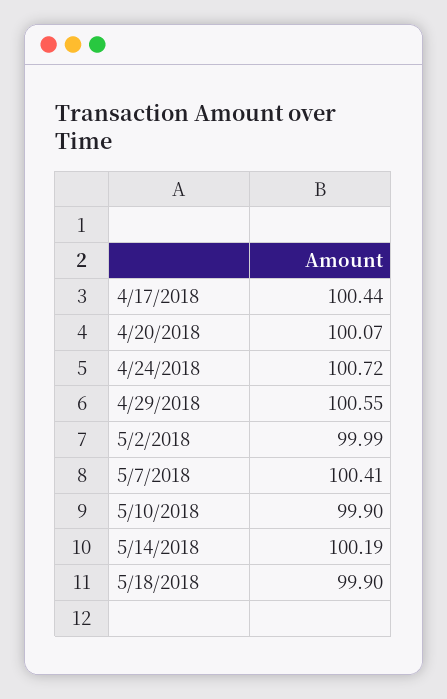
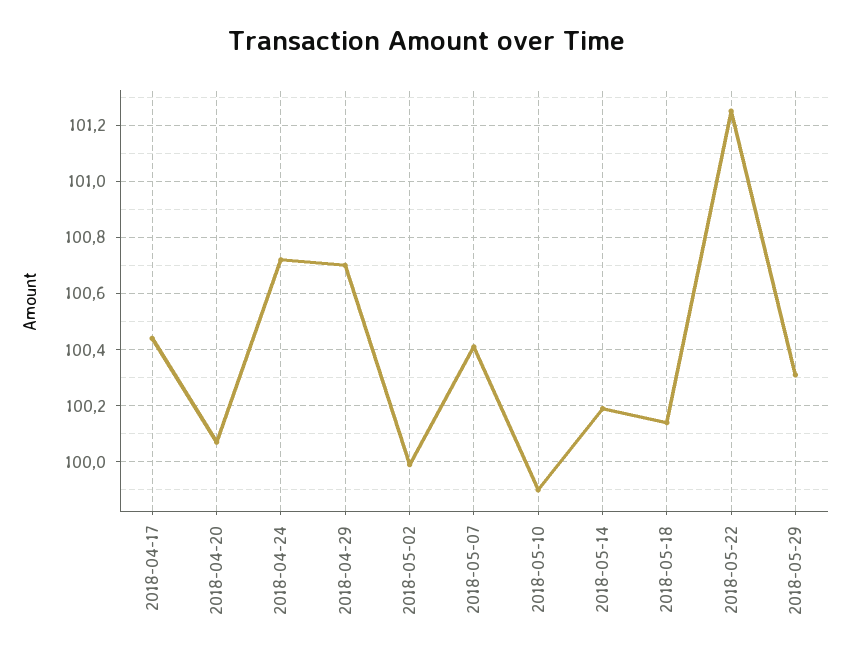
4/29/2018: 100.55 -> 100.7
5/18/2018: 99.9 -> 100.15
2018-05-22: none -> 101.25
2018-05-29: none -> 100.3

